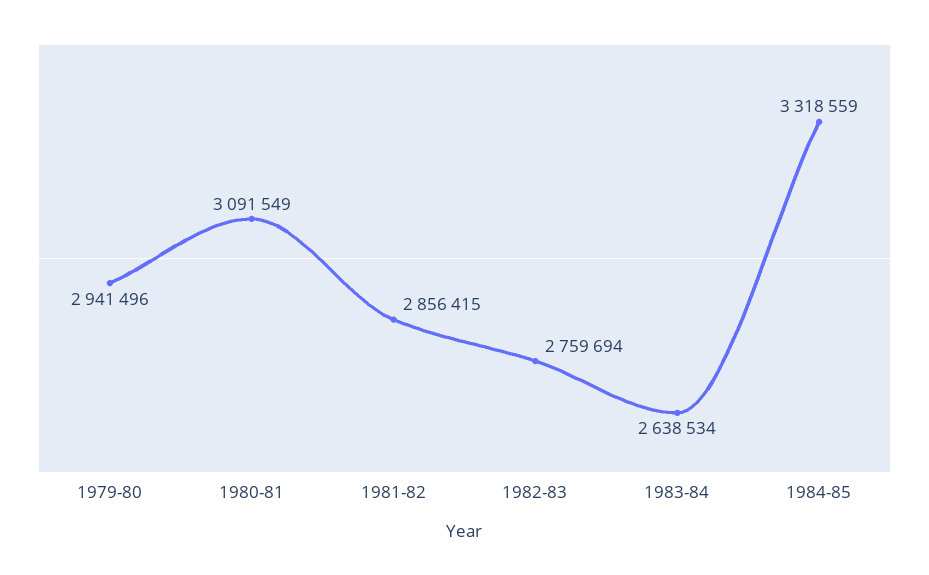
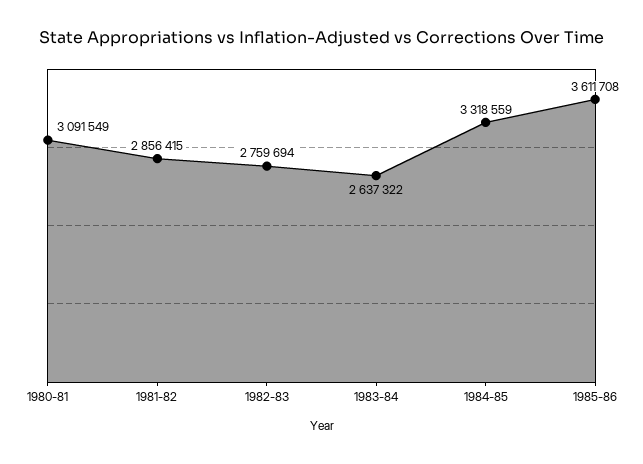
1979-80: 2941496 -> none
1983-84: 2638534 -> 2637322
1985-86: none -> 3611708

